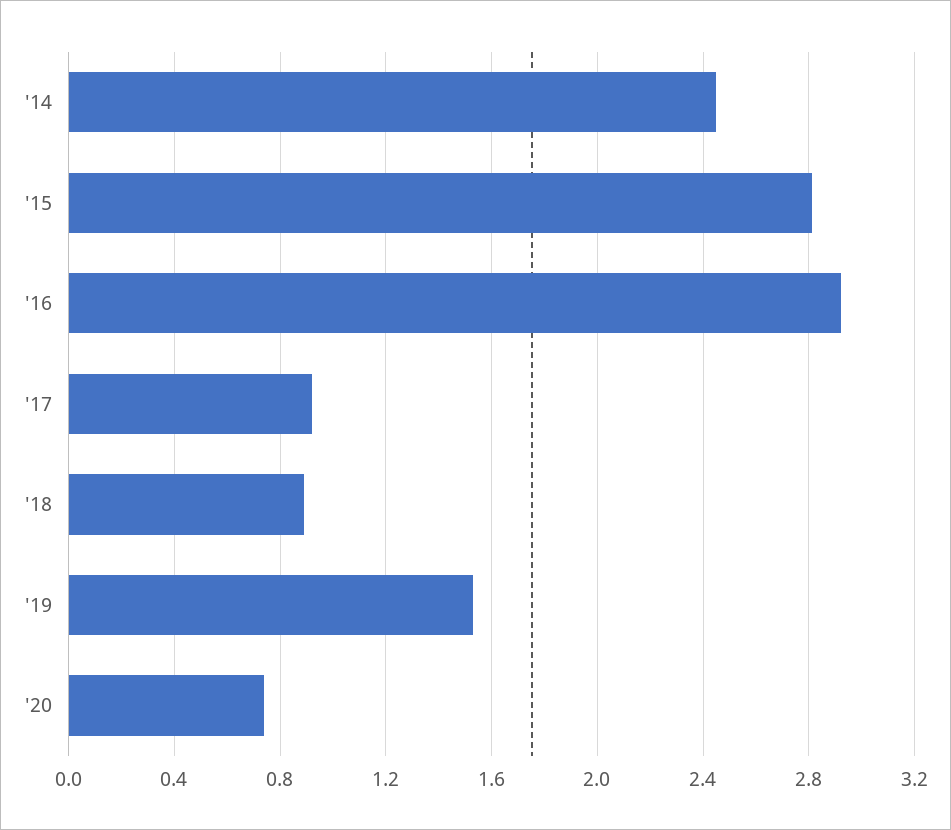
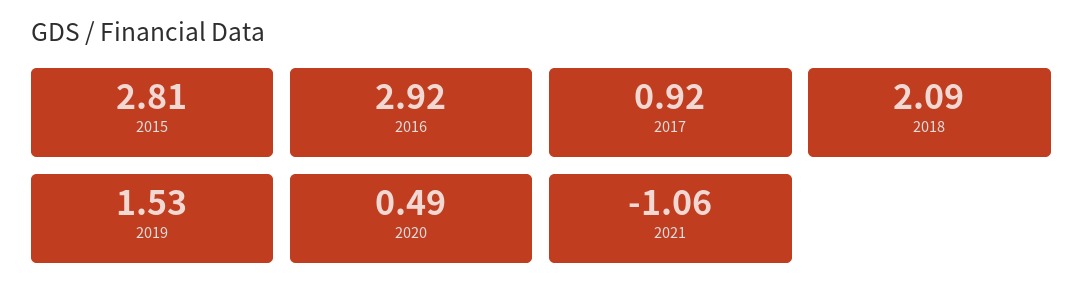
'14: 2.45 -> none
'18: 0.9 -> 2.09
'20: 0.75 -> 0.49
2021: none -> -1.06

